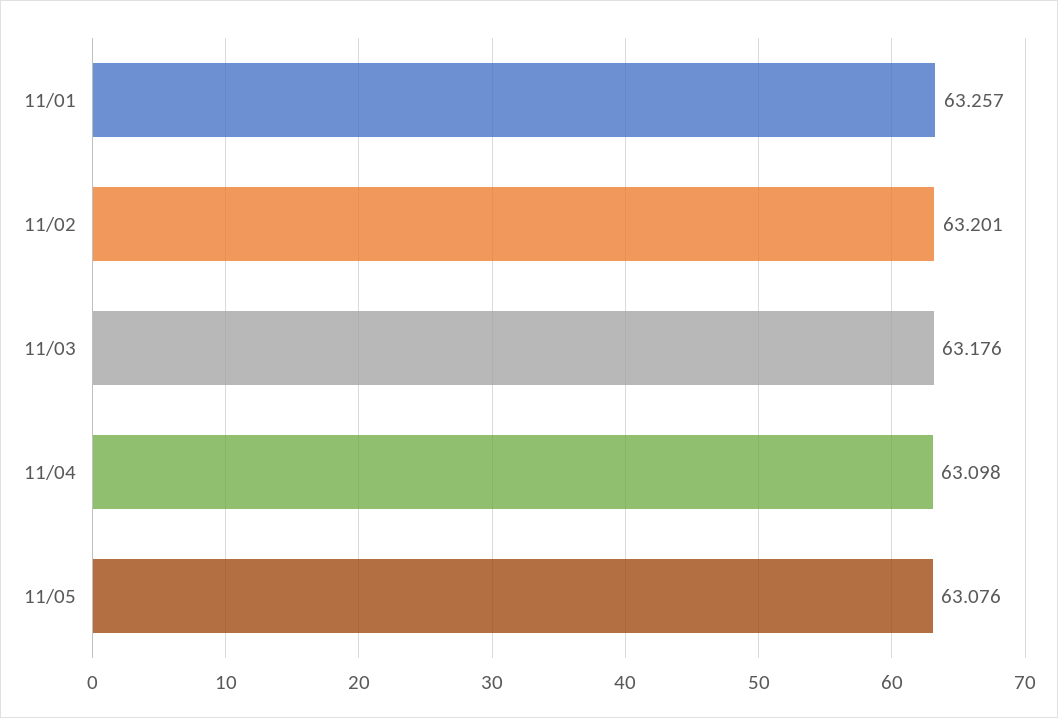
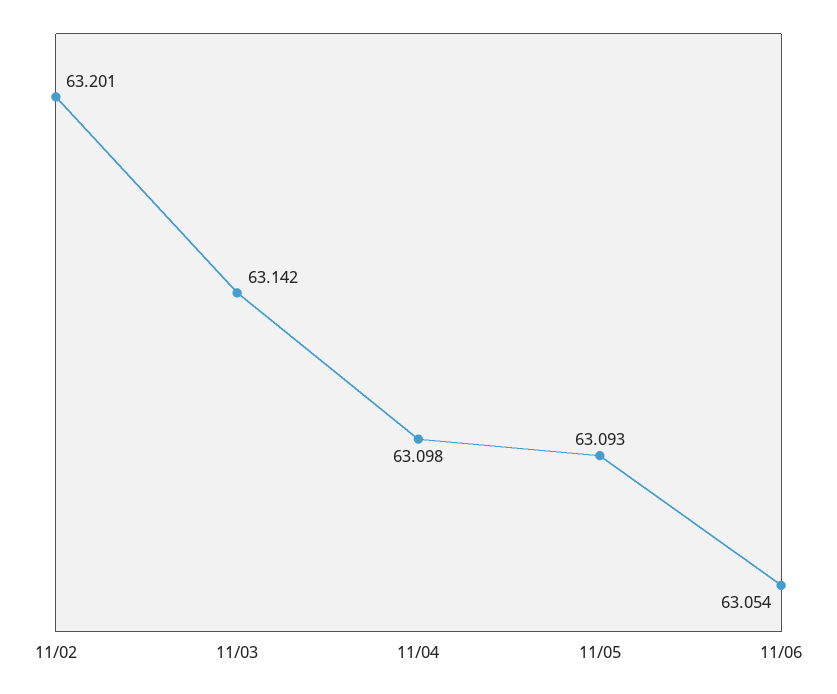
11/01: 63.257 -> none
11/03: 63.176 -> 63.142
11/05: 63.076 -> 63.093
11/06: none -> 63.054

